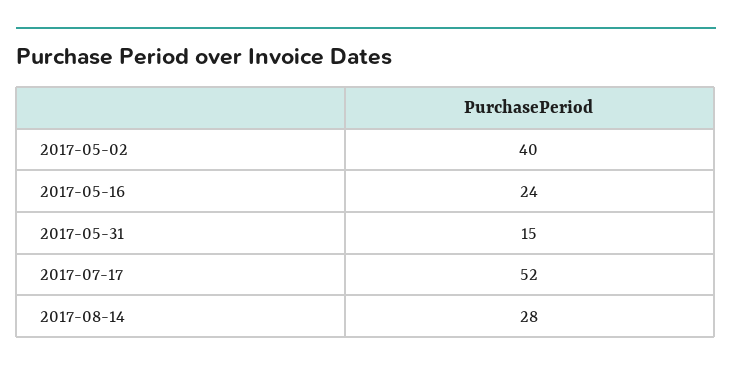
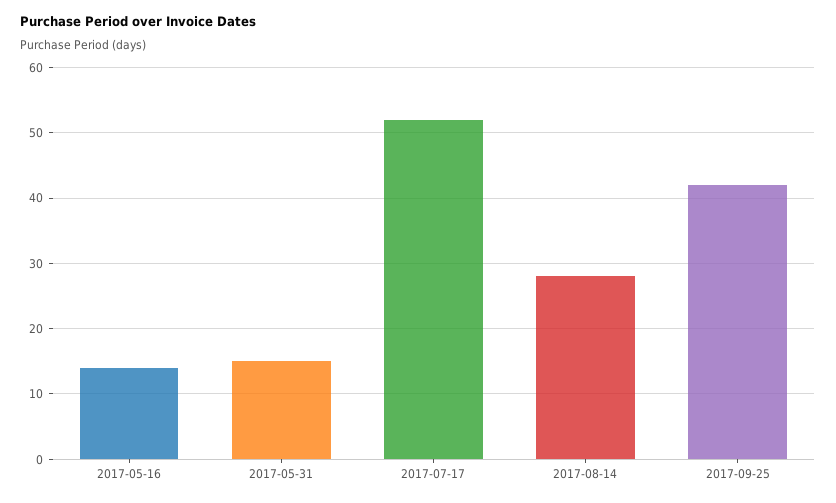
2017-05-02: 40 -> none
2017-05-16: 24 -> 14
2017-09-25: none -> 42

